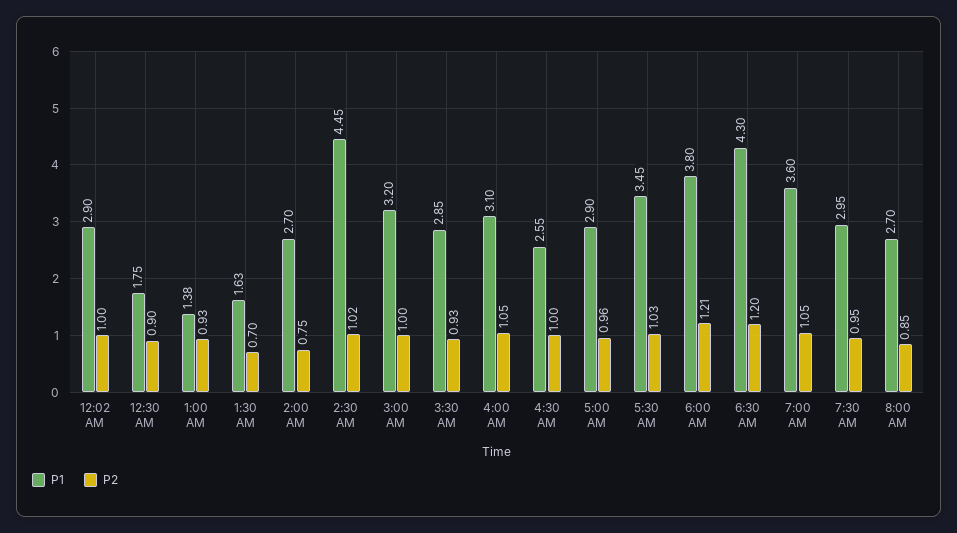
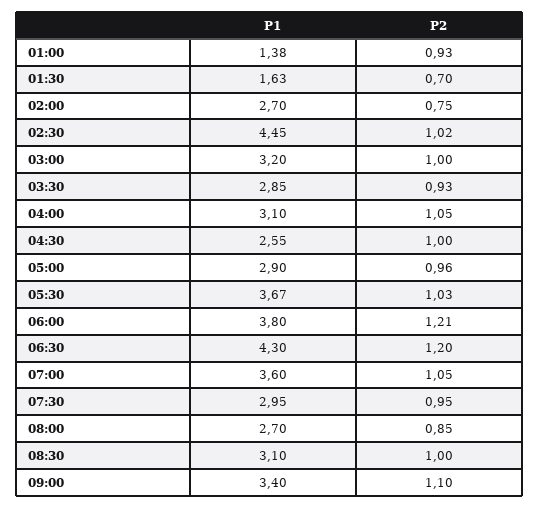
P1, 12:02 AM: 2.9 -> none
P2, 12:02 AM: 1 -> none
P1, 12:30 AM: 1.75 -> none
P2, 12:30 AM: 0.9 -> none
P1, 5:30 AM: 3.45 -> 3.67
P1, 08:30: none -> 3.1
P2, 08:30: none -> 1
P1, 09:00: none -> 3.4
P2, 09:00: none -> 1.1

